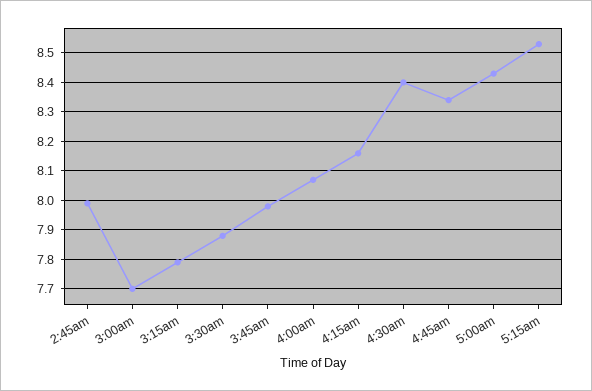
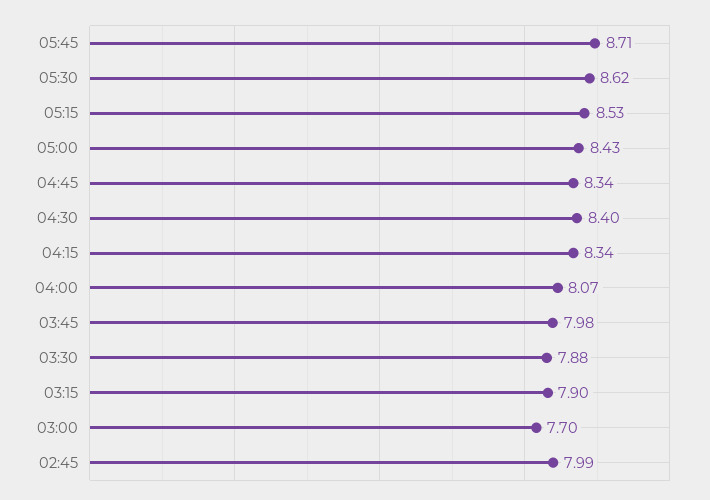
3:15am: 7.8 -> 7.9
4:15am: 8.15 -> 8.34
05:45: none -> 8.71
05:30: none -> 8.62

